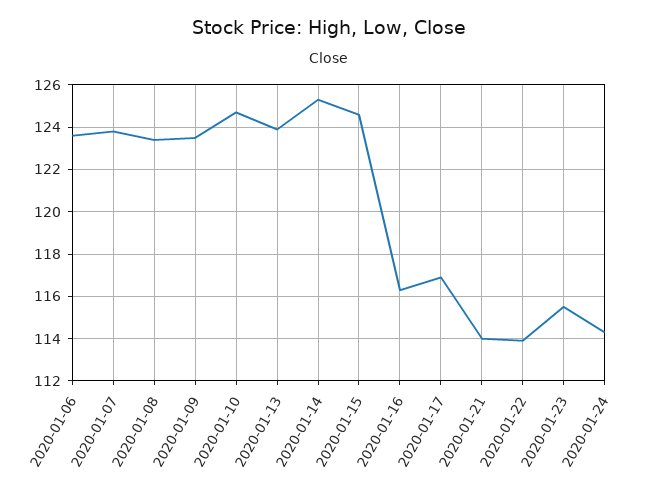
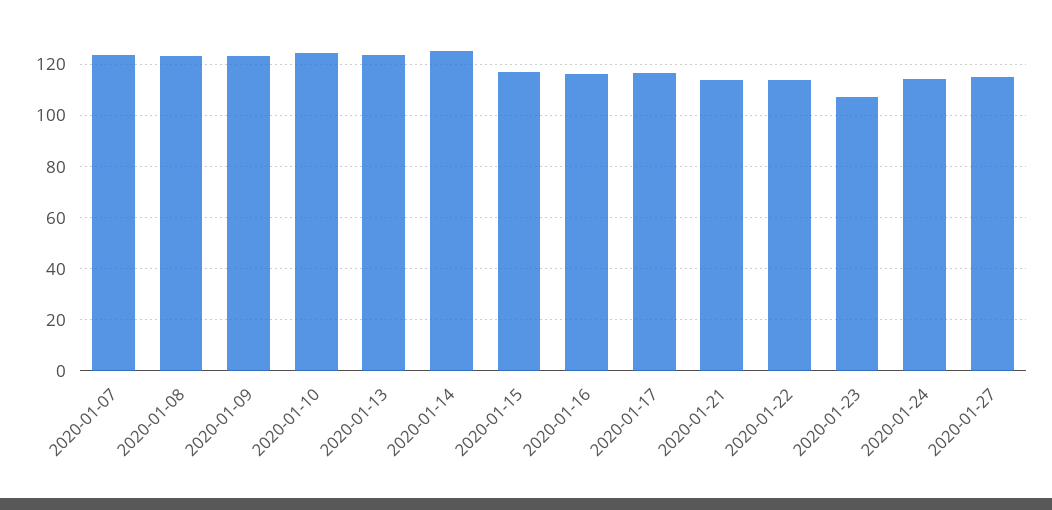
2020-01-06: 123.5 -> none
2020-01-15: 124.5 -> 117.5
2020-01-23: 115.5 -> 107.5
2020-01-27: none -> 115

